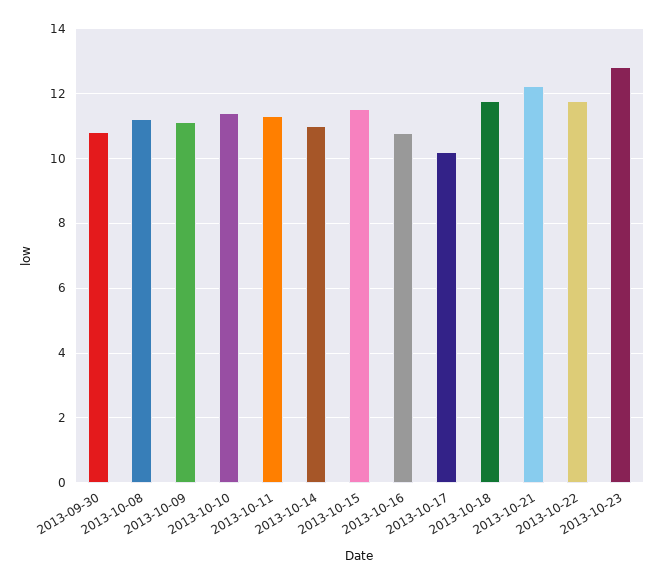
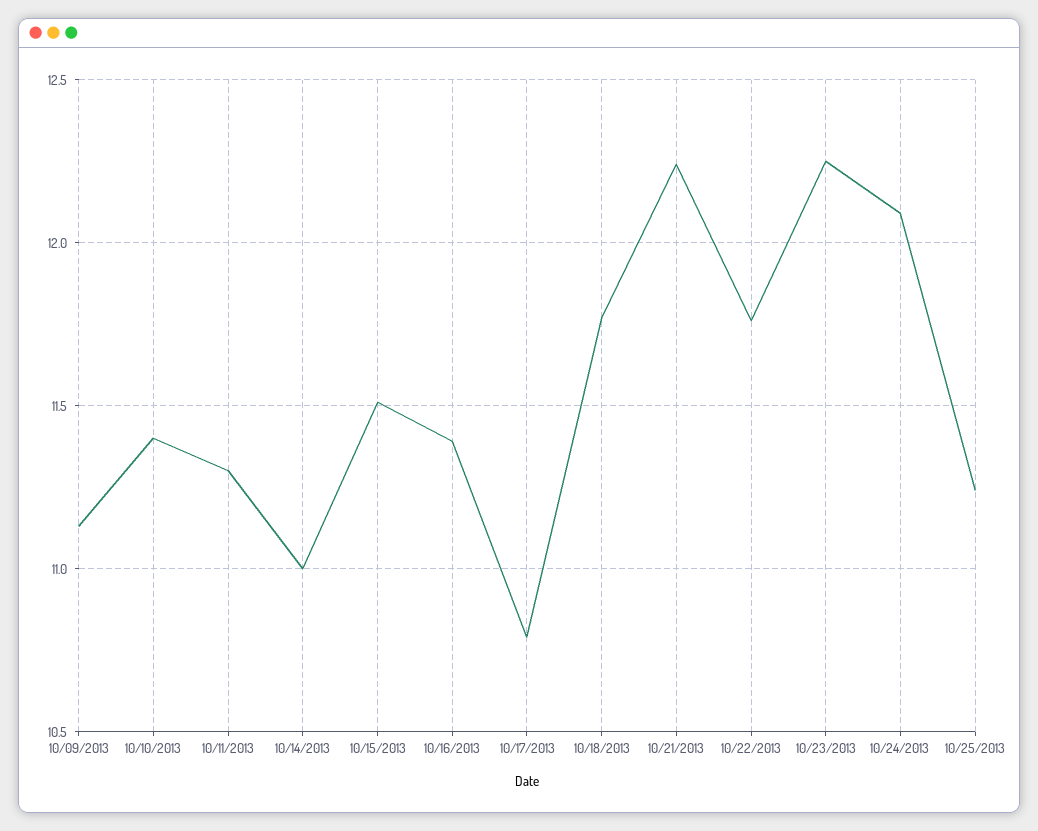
2013-09-30: 10.8 -> none
2013-10-08: 11.2 -> none
2013-10-16: 10.8 -> 11.4
2013-10-17: 10.2 -> 10.8
2013-10-23: 12.8 -> 12.25
10/24/2013: none -> 12.1
10/25/2013: none -> 11.25

